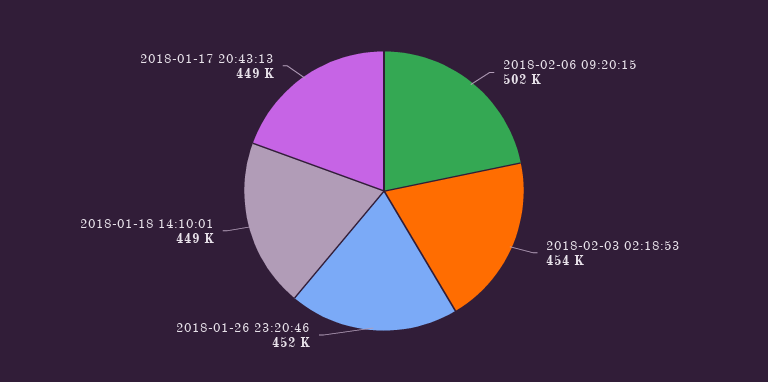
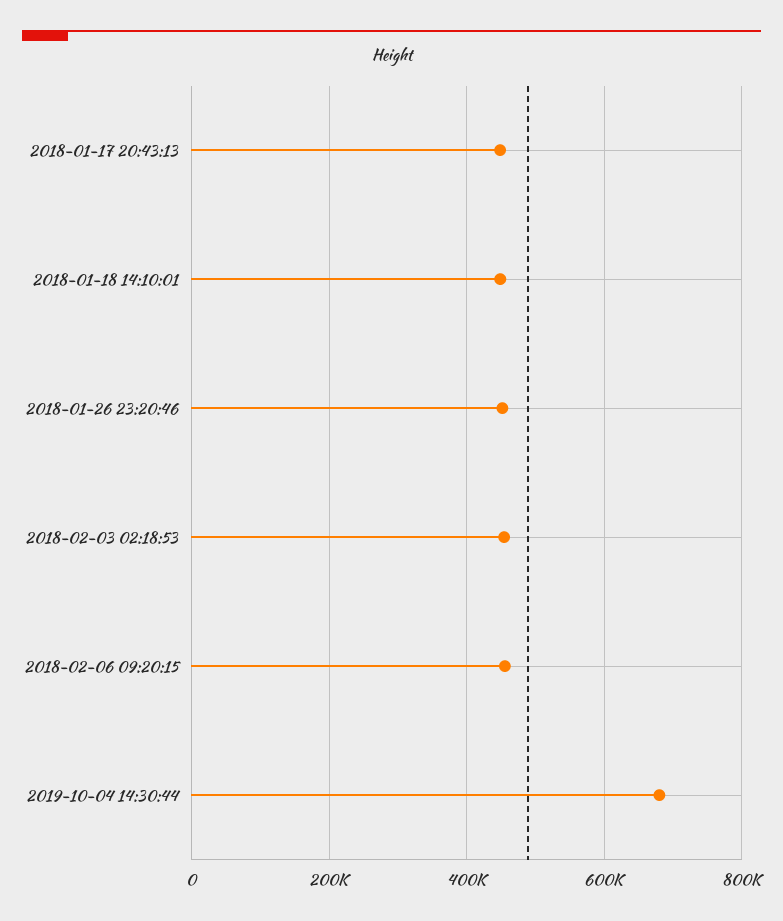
2018-02-06 09:20:15: 502000 -> 460000
2019-10-04 14:30:44: none -> 680000

